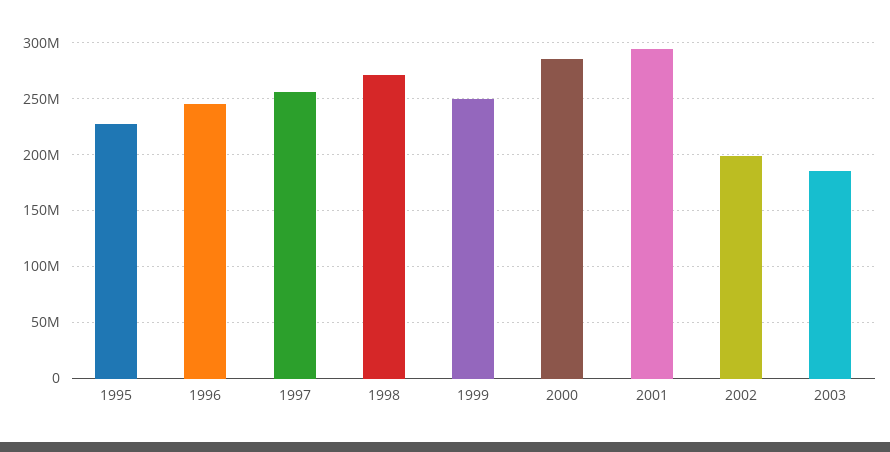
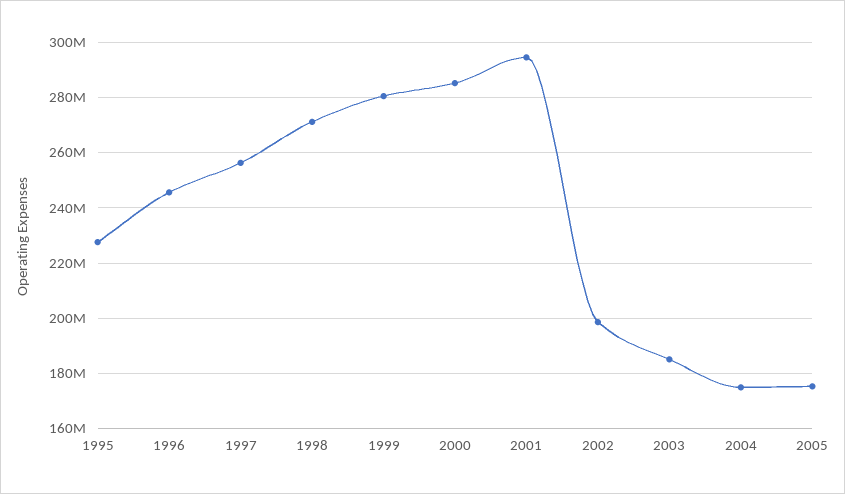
1999: 250000000 -> 280000000
2004: none -> 175000000
2005: none -> 175000000

